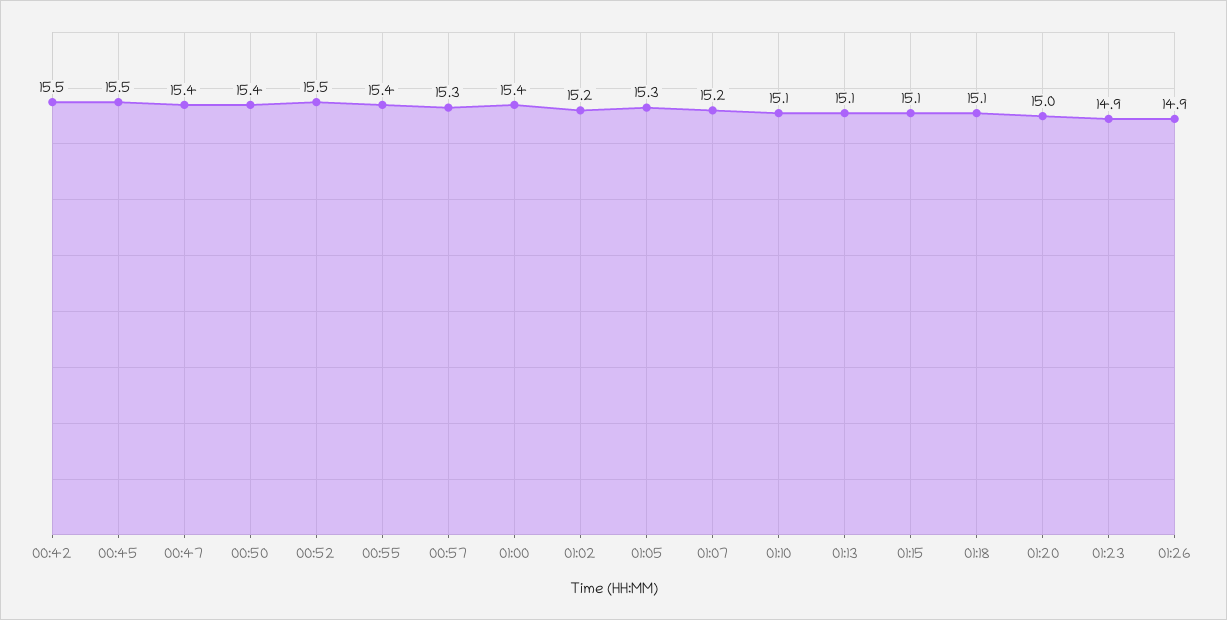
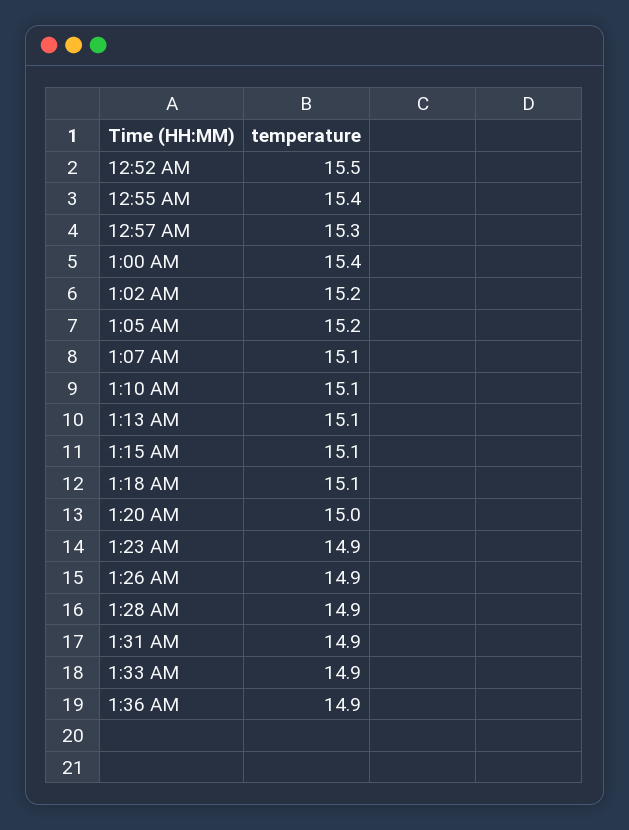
00:42: 15.5 -> none
00:45: 15.5 -> none
00:47: 15.4 -> none
00:50: 15.4 -> none
01:05: 15.3 -> 15.2
01:07: 15.2 -> 15.1
1:28 AM: none -> 14.9
1:31 AM: none -> 14.9
1:33 AM: none -> 14.9
1:36 AM: none -> 14.9

